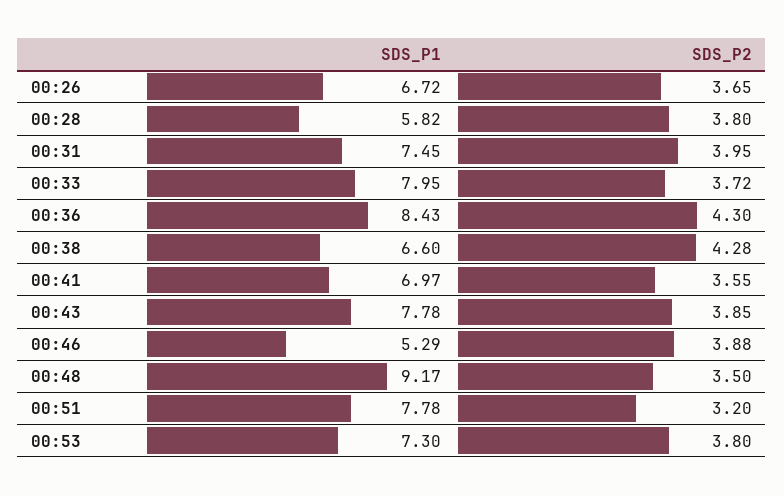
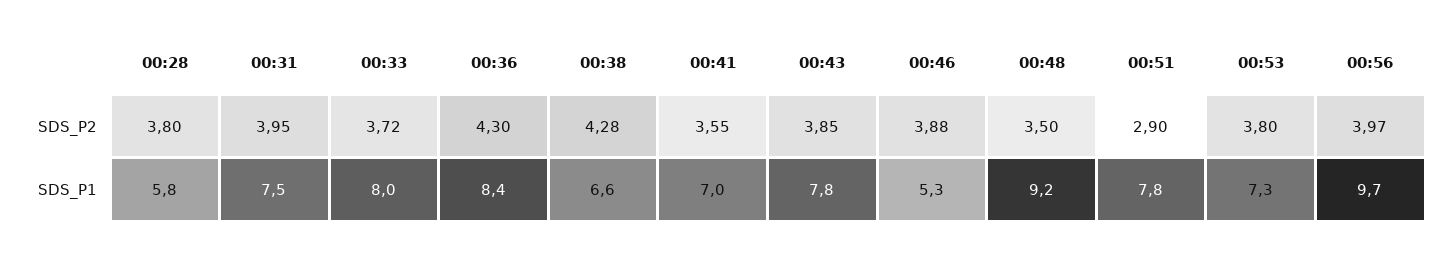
SDS_P1, 00:26: 6.72 -> none
SDS_P2, 00:26: 3.65 -> none
SDS_P2, 00:51: 3.2 -> 2.9
SDS_P2, 00:56: none -> 3.97
SDS_P1, 00:56: none -> 9.7

